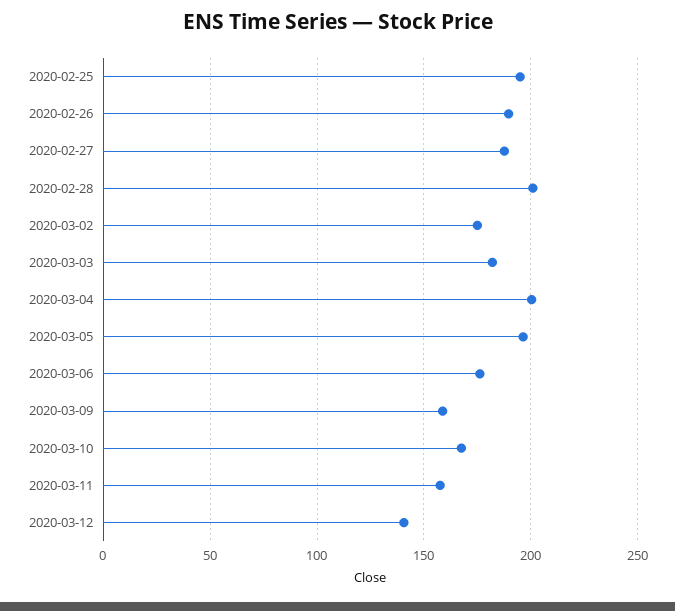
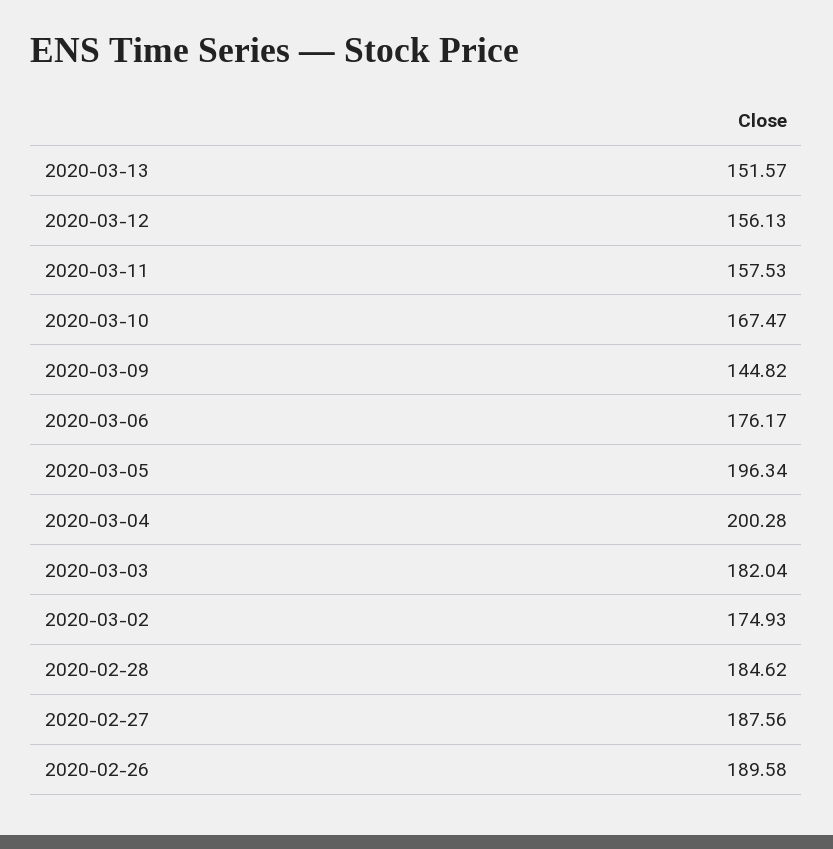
2020-02-25: 195 -> none
2020-02-28: 200 -> 184.62
2020-03-09: 160 -> 144.82
2020-03-12: 140 -> 156.13
2020-03-13: none -> 151.57

